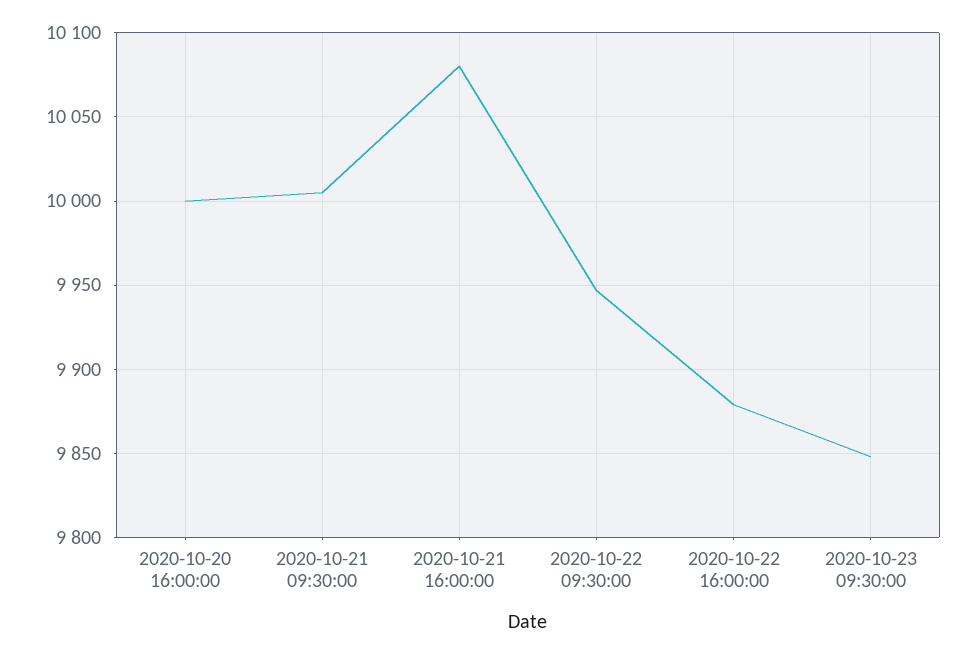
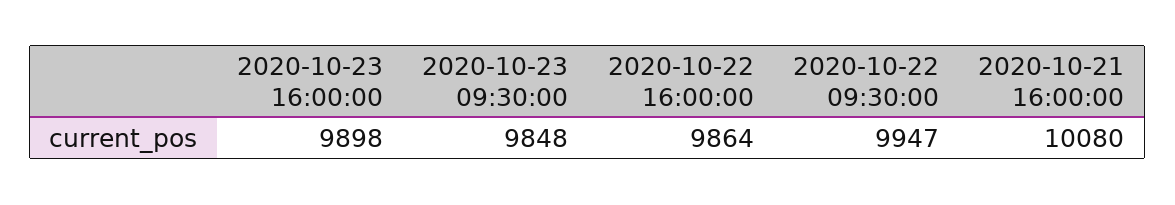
2020-10-20 16:00:00: 10000 -> none
2020-10-21 09:30:00: 10005 -> none
2020-10-22 16:00:00: 9880 -> 9864
2020-10-23 16:00:00: none -> 9898

